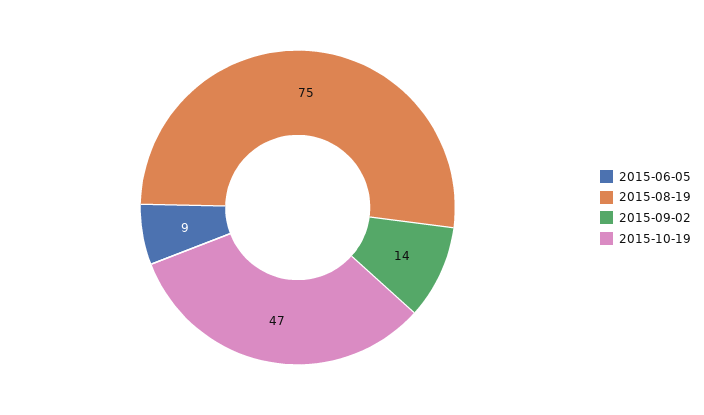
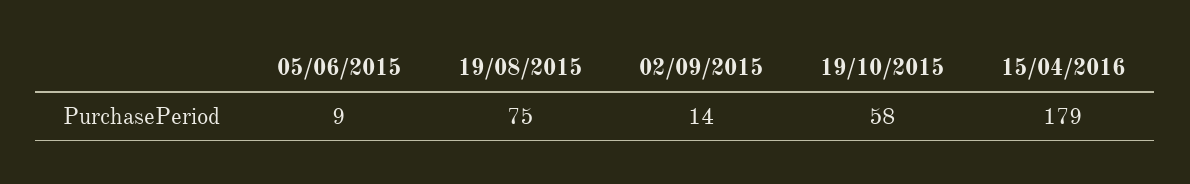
2015-10-19: 47 -> 58
15/04/2016: none -> 179

